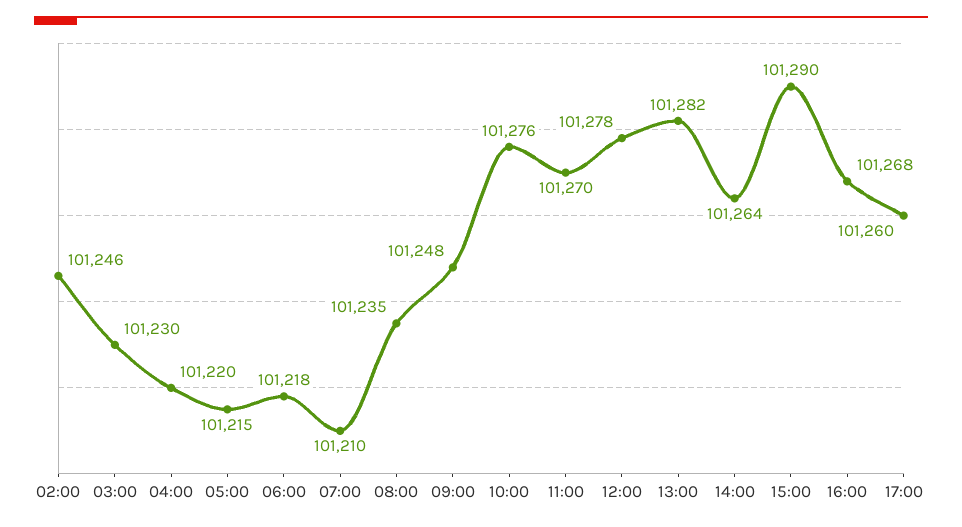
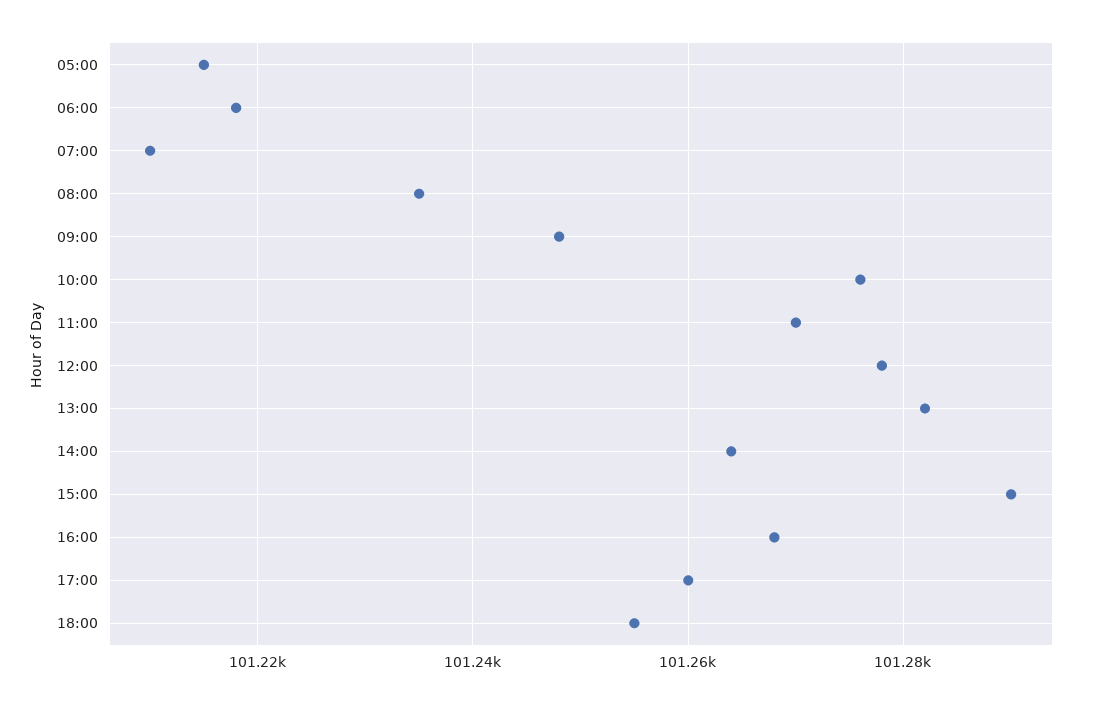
02:00: 101246 -> none
03:00: 101230 -> none
04:00: 101220 -> none
18:00: none -> 101255

